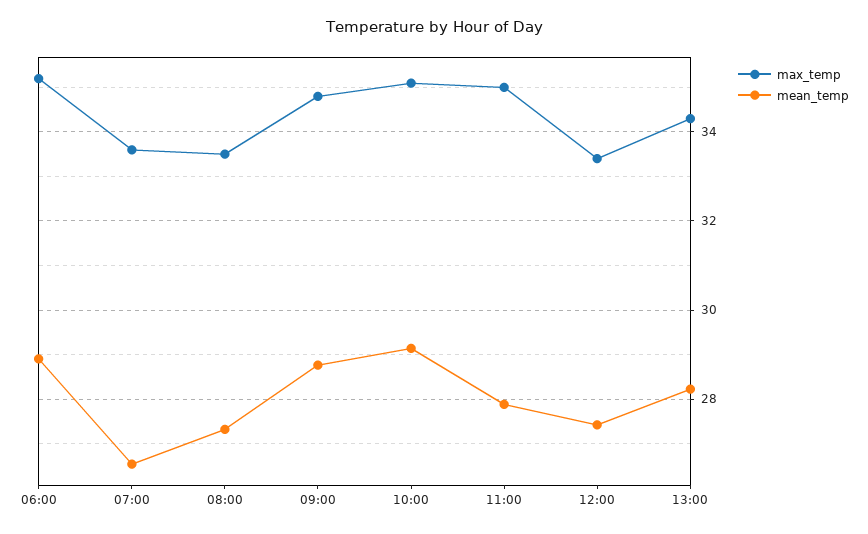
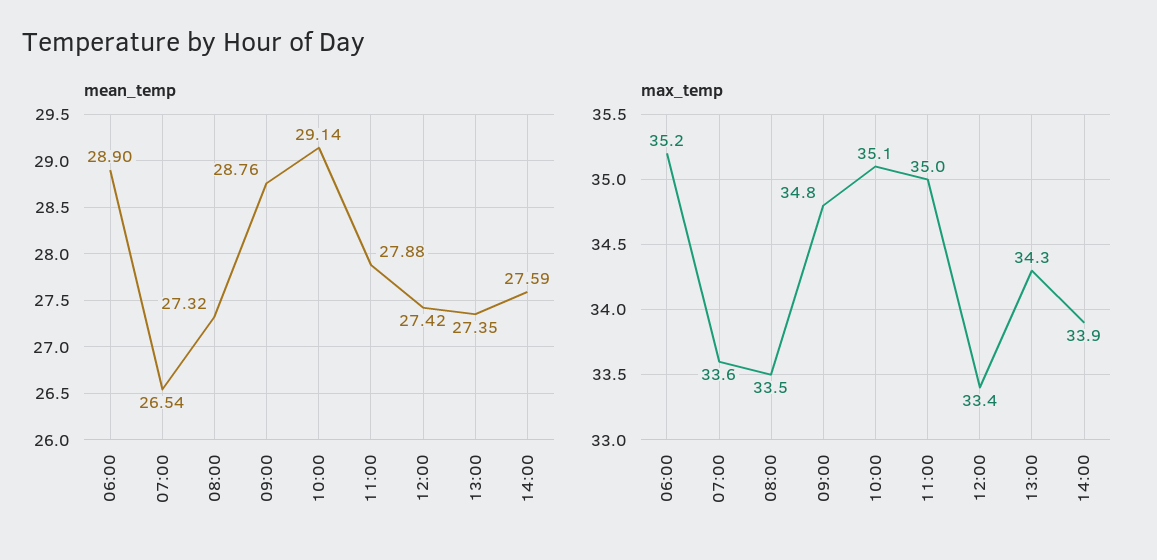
mean_temp, 13:00: 28.2 -> 27.35
mean_temp, 14:00: none -> 27.59
max_temp, 14:00: none -> 33.9

